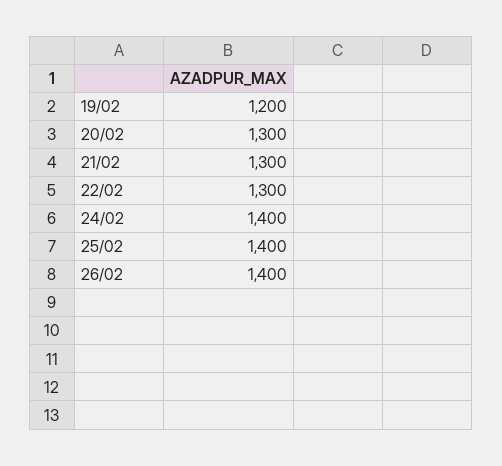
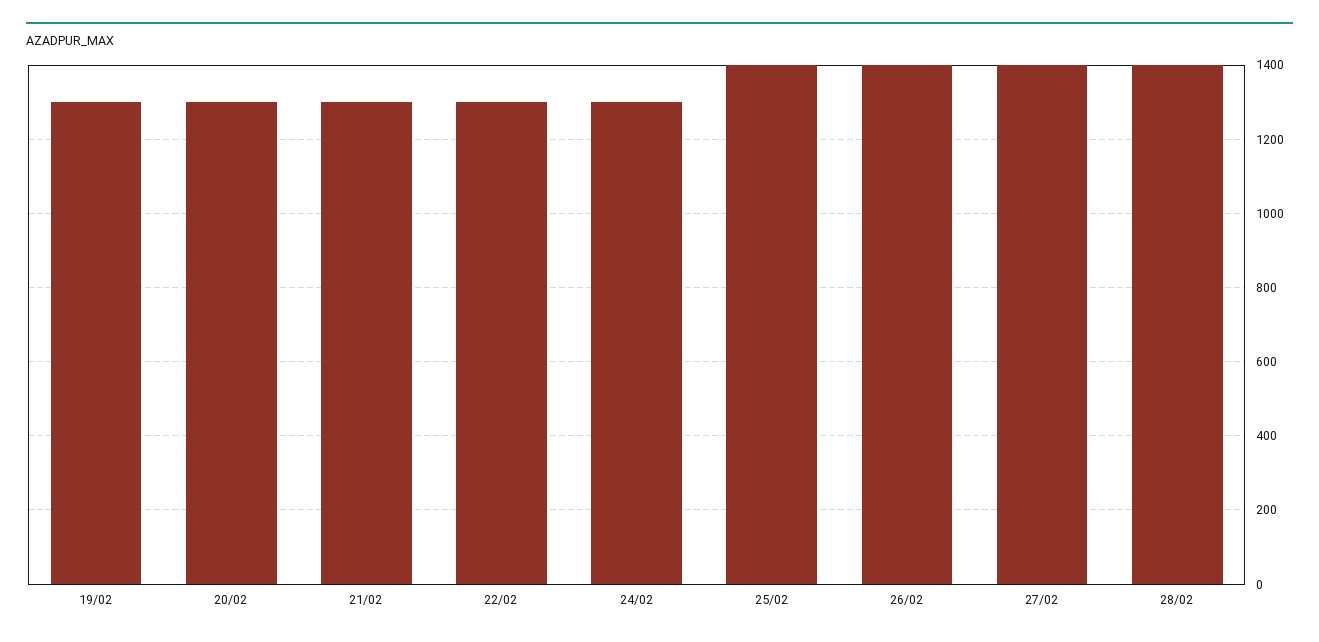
19/02: 1200 -> 1300
24/02: 1400 -> 1300
27/02: none -> 1400
28/02: none -> 1400

